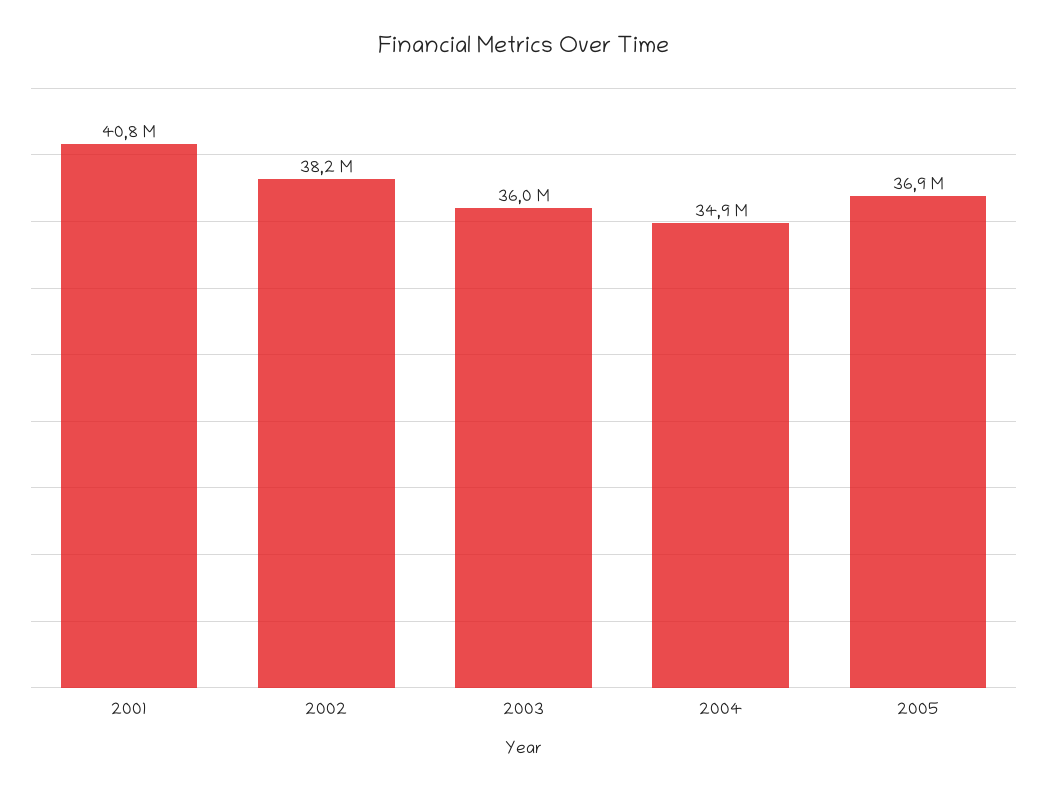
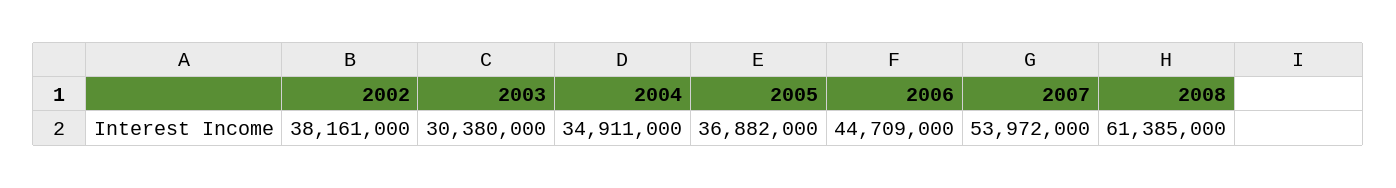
2001: 40800000 -> none
2003: 36000000 -> 30380000
2006: none -> 44709000
2007: none -> 53972000
2008: none -> 61385000

